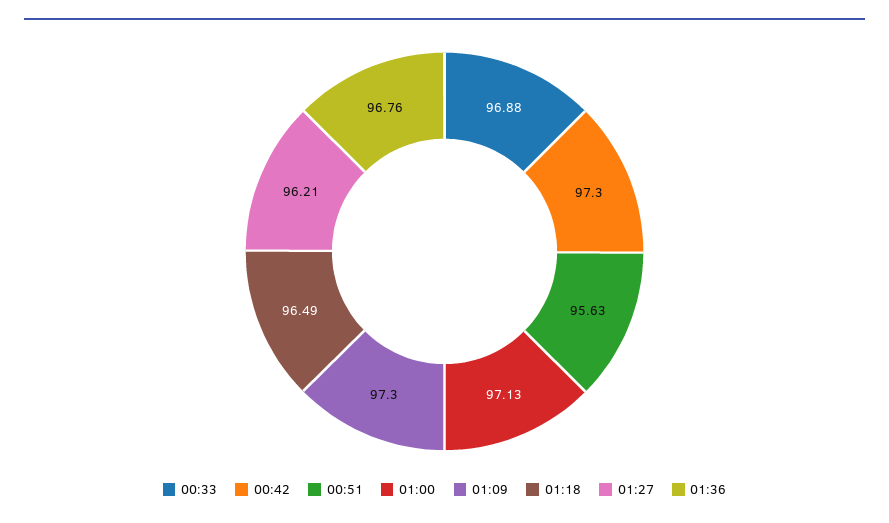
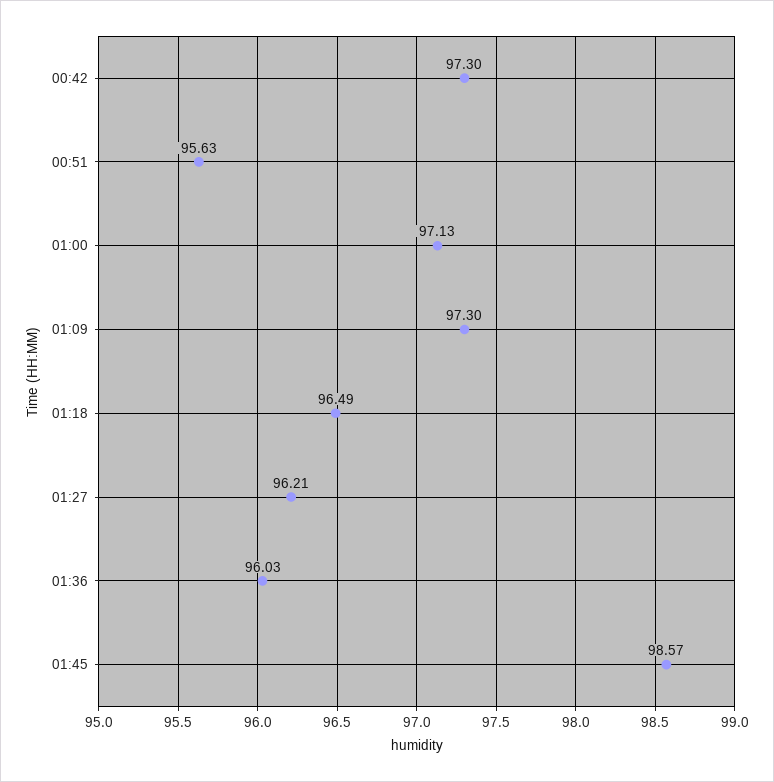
00:33: 96.88 -> none
01:36: 96.76 -> 96.03
01:45: none -> 98.57

